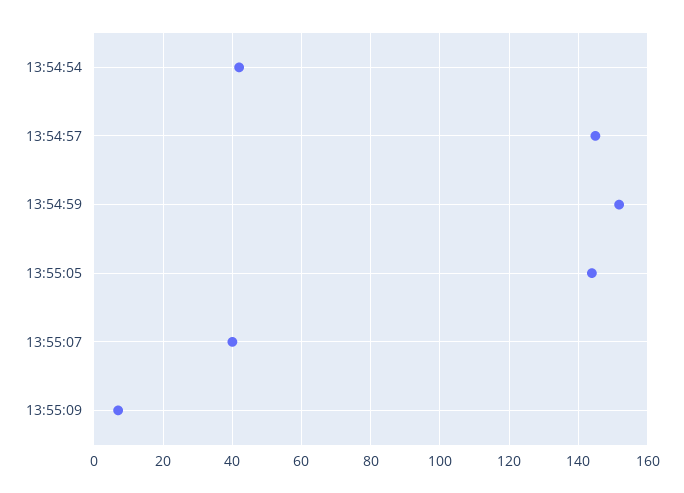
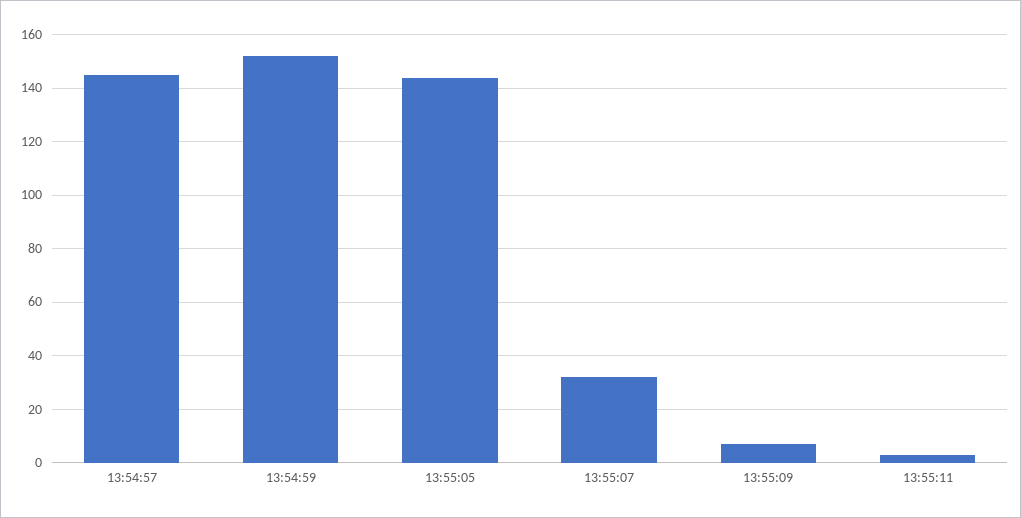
13:54:54: 42 -> none
13:55:07: 40 -> 32.5
13:55:11: none -> 2.5

